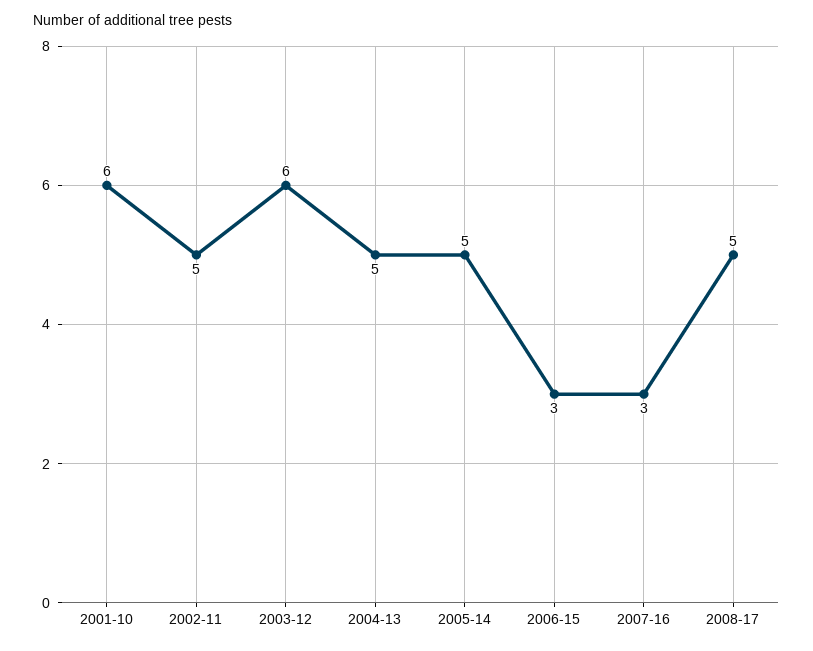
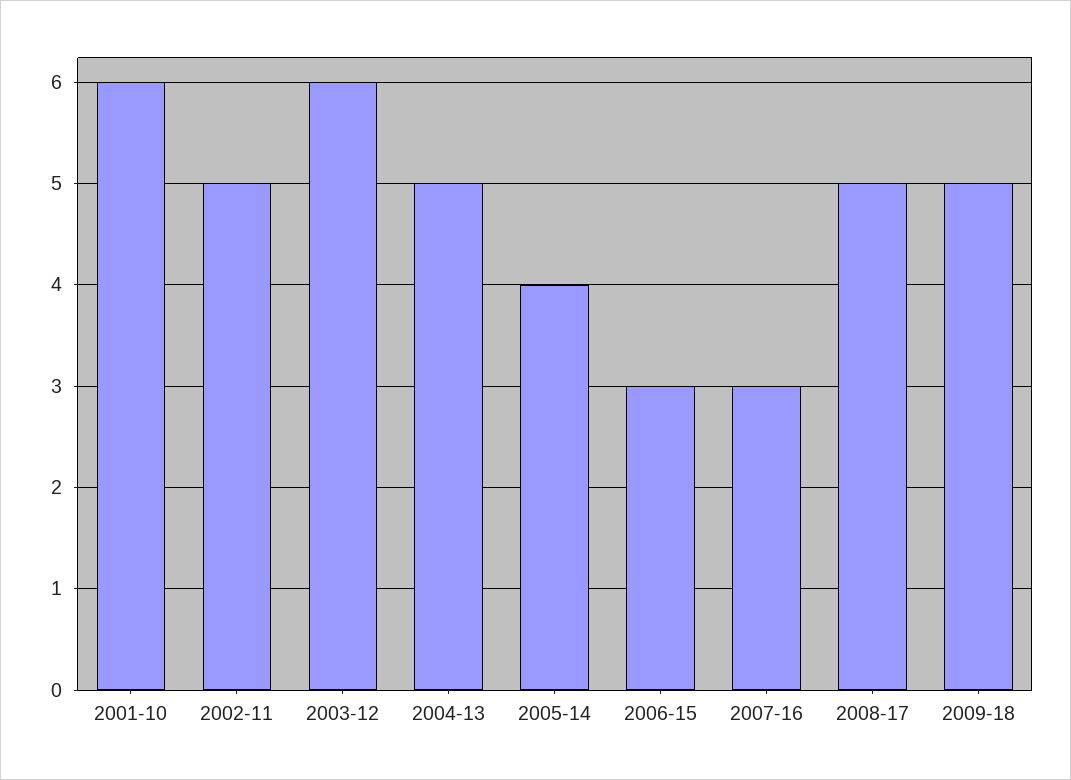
2005-14: 5 -> 4
2009-18: none -> 5

